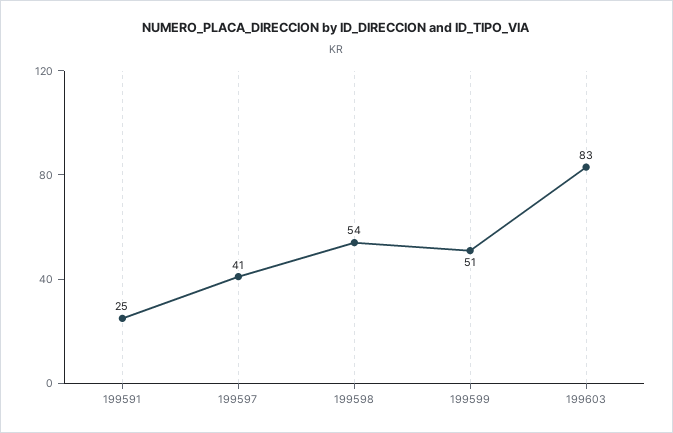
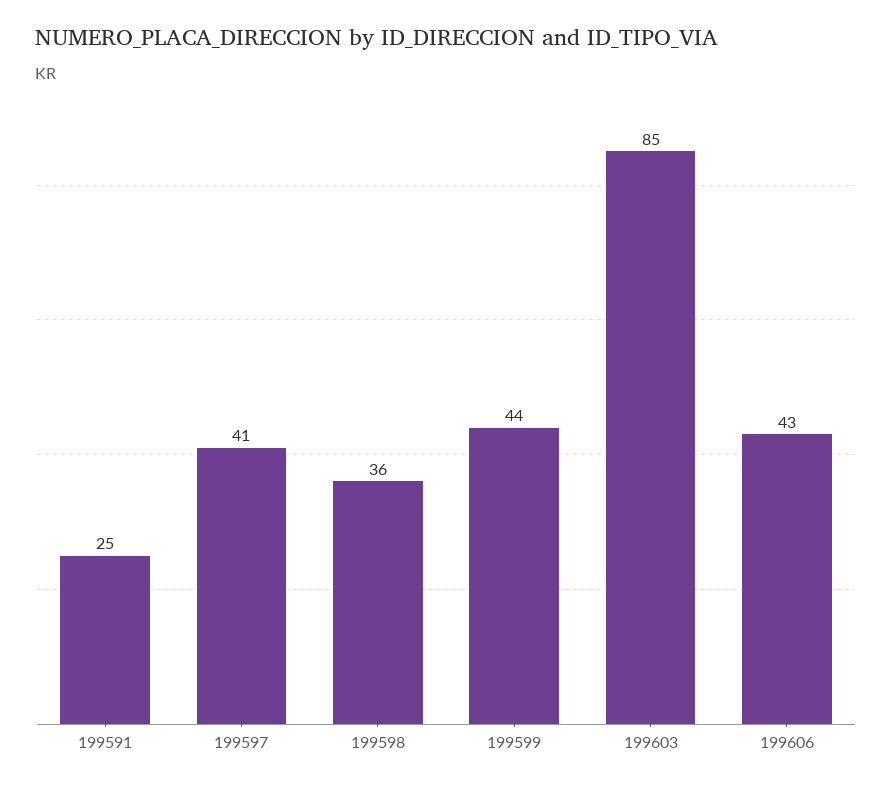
199598: 54 -> 36
199599: 51 -> 44
199603: 83 -> 85
199606: none -> 43

